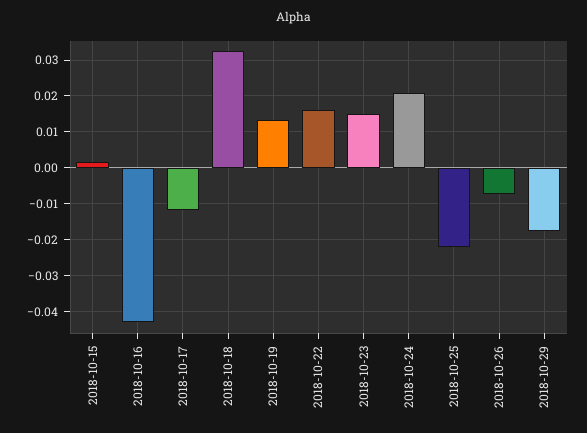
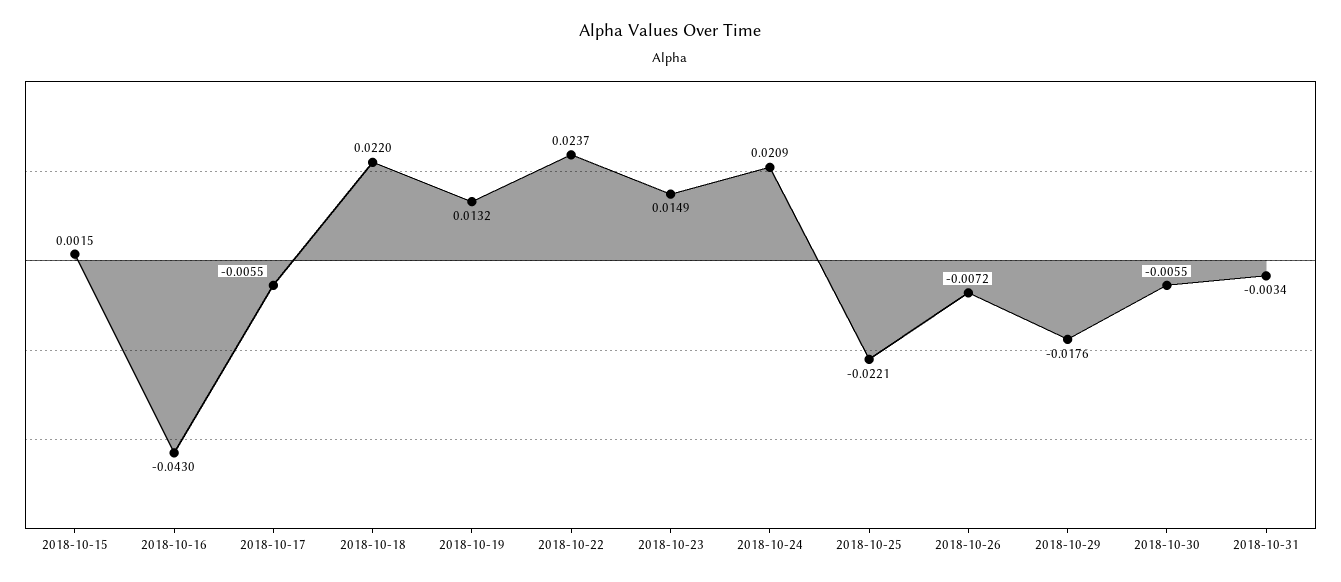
2018-10-17: -0.012 -> -0.0055
2018-10-18: 0.032 -> 0.022
2018-10-22: 0.016 -> 0.0237
2018-10-30: none -> -0.0055
2018-10-31: none -> -0.0034

